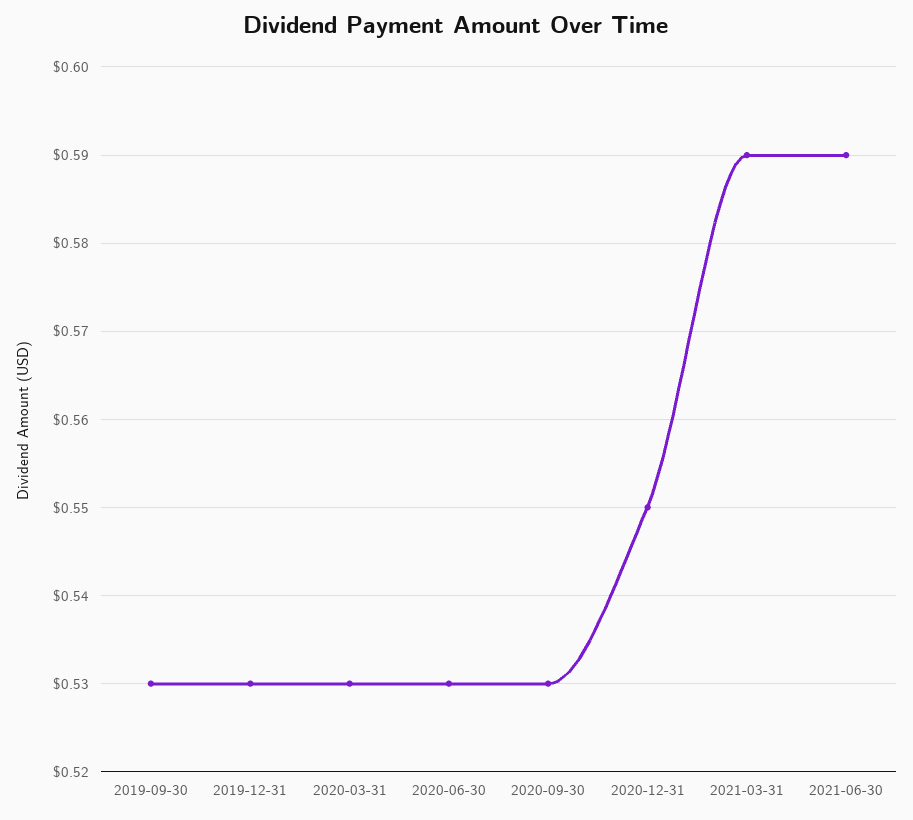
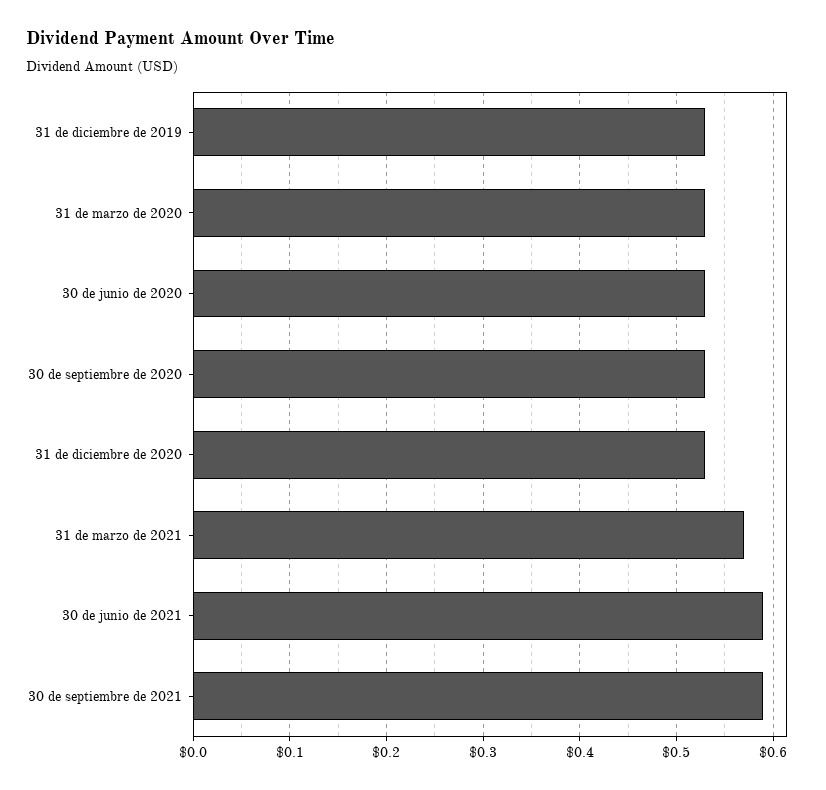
2019-09-30: 0.53 -> none
2020-12-31: 0.55 -> 0.53
2021-03-31: 0.59 -> 0.57
30 de septiembre de 2021: none -> 0.59

